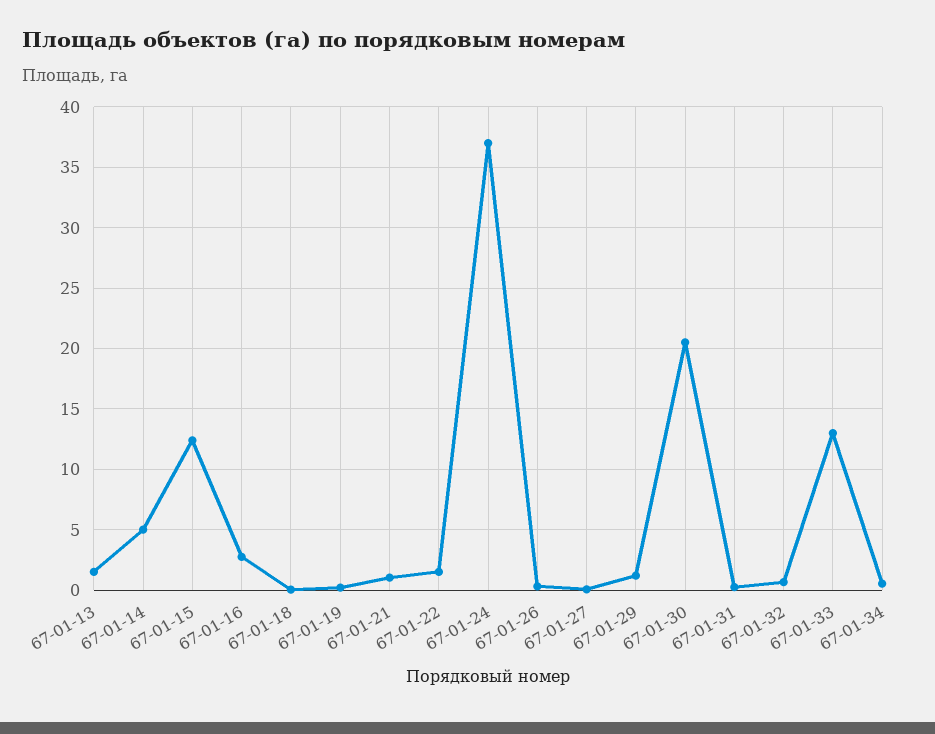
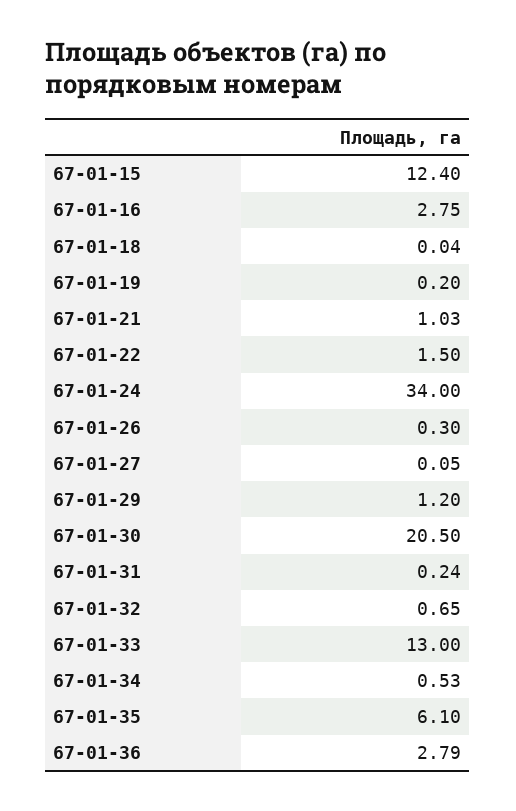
67-01-13: 1.5 -> none
67-01-14: 5 -> none
67-01-24: 37 -> 34
67-01-35: none -> 6.1
67-01-36: none -> 2.79

